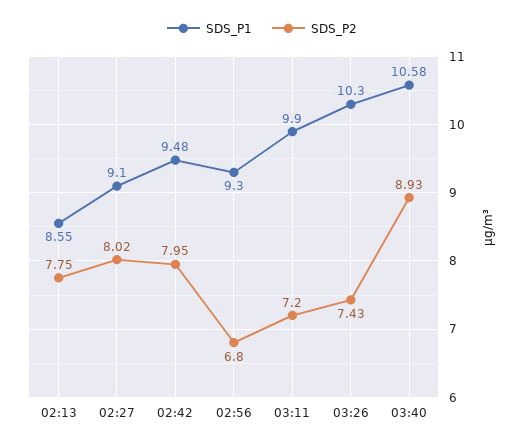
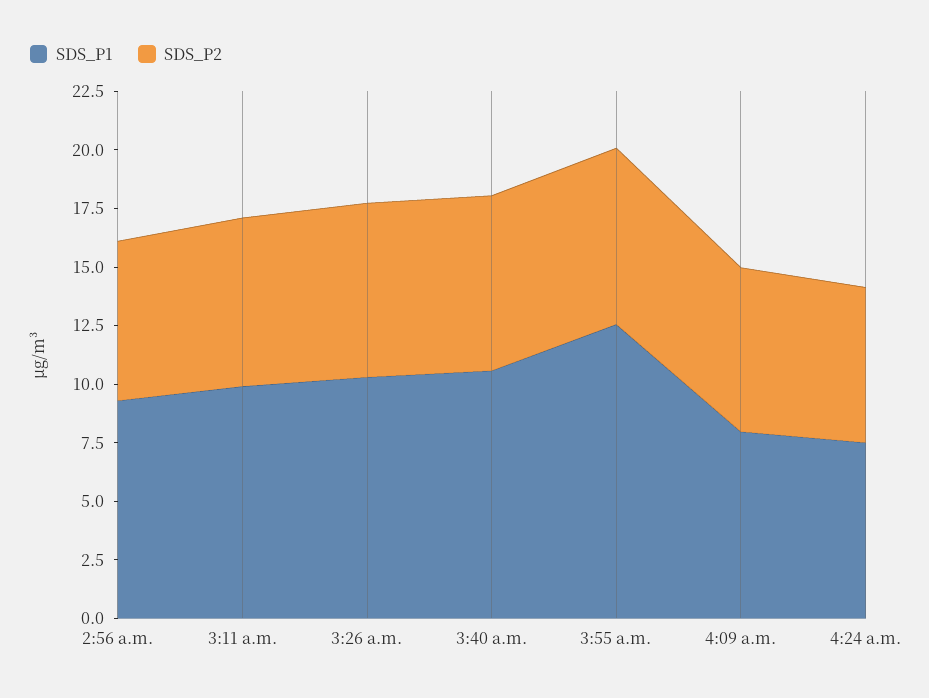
SDS_P1, 02:13: 8.55 -> none
SDS_P2, 02:13: 7.75 -> none
SDS_P1, 02:27: 9.1 -> none
SDS_P2, 02:27: 8.02 -> none
SDS_P1, 02:42: 9.48 -> none
SDS_P2, 02:42: 7.95 -> none
SDS_P2, 03:40: 8.93 -> 7.5
SDS_P1, 3:55 a.m.: none -> 12.5
SDS_P2, 3:55 a.m.: none -> 7.5
SDS_P1, 4:09 a.m.: none -> 8
SDS_P2, 4:09 a.m.: none -> 7
SDS_P1, 4:24 a.m.: none -> 7.5
SDS_P2, 4:24 a.m.: none -> 6.5

